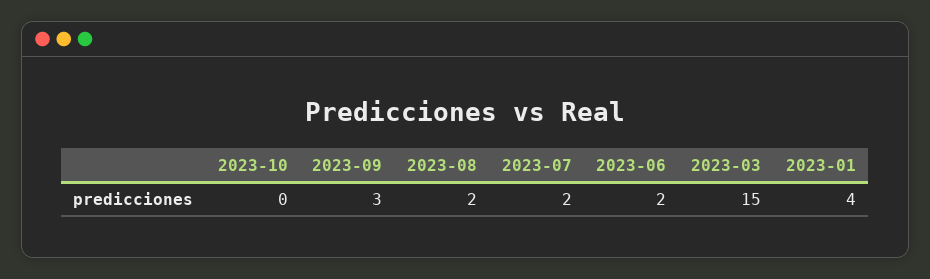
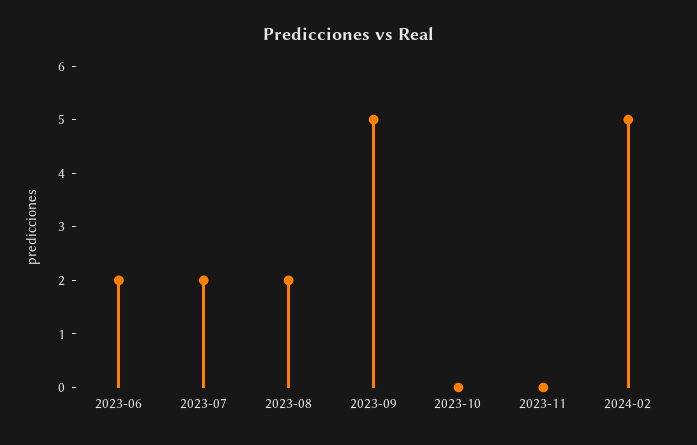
2023-09: 3 -> 5
2023-03: 15 -> none
2023-01: 4 -> none
2023-11: none -> 0
2024-02: none -> 5

